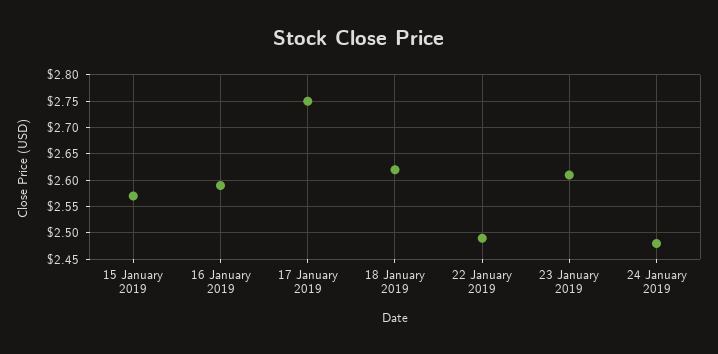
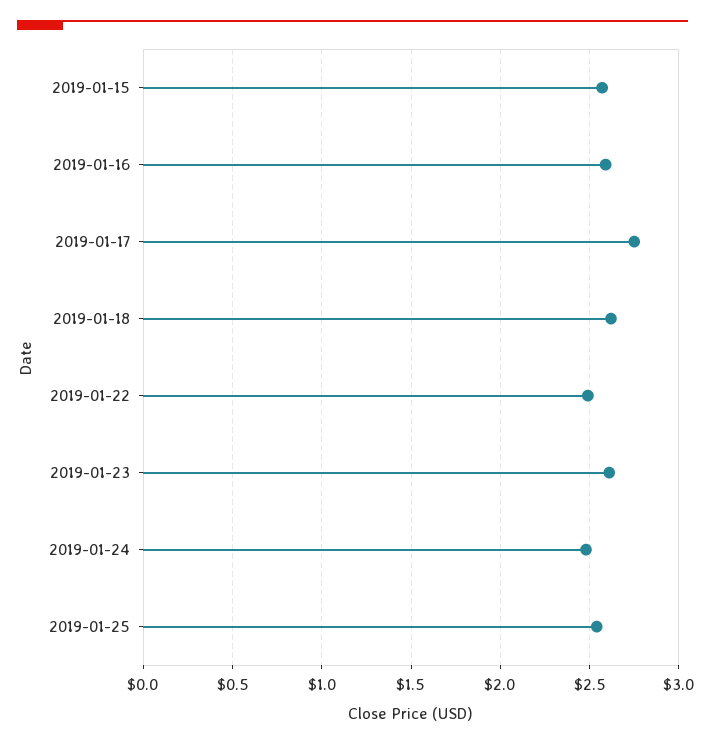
2019-01-25: none -> 2.55

